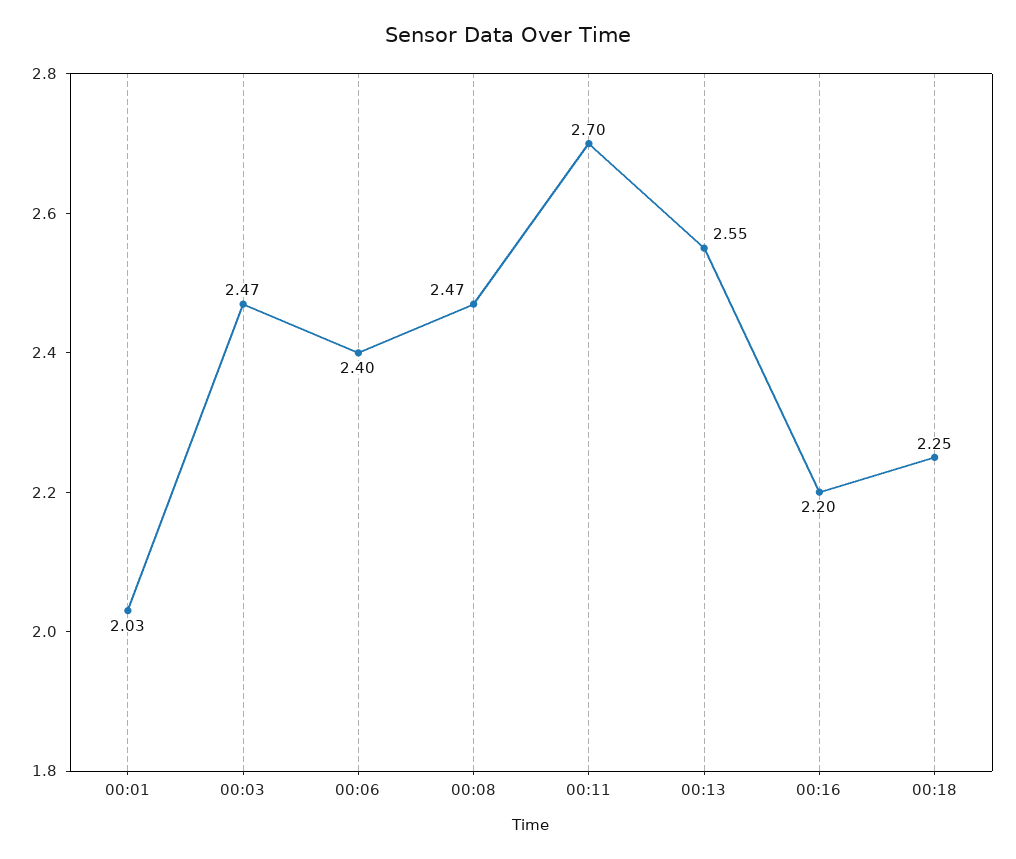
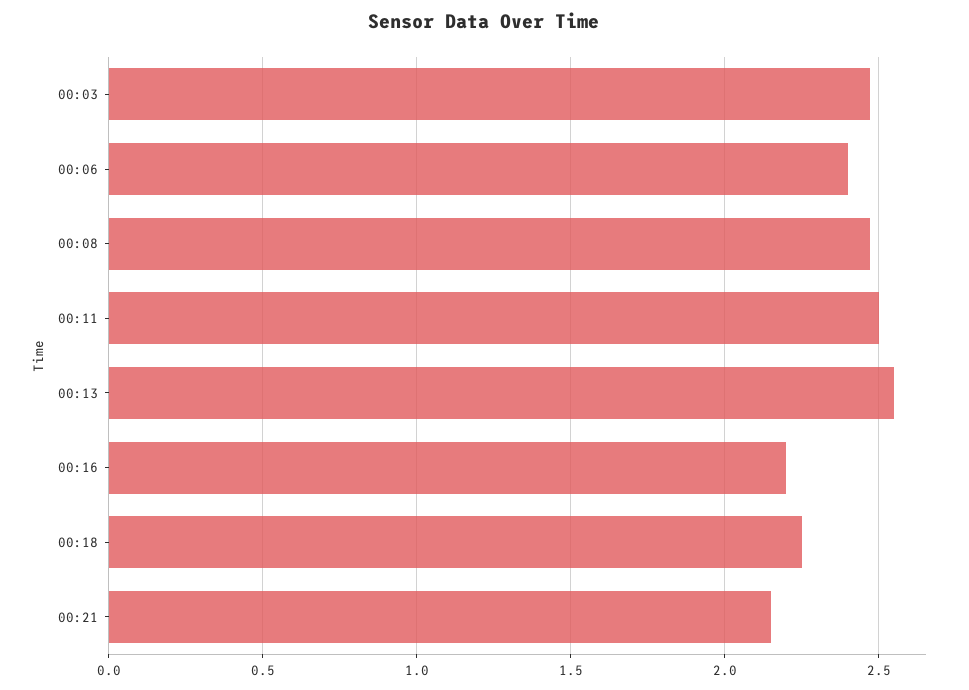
00:01: 2.03 -> none
00:11: 2.7 -> 2.5
00:21: none -> 2.15

